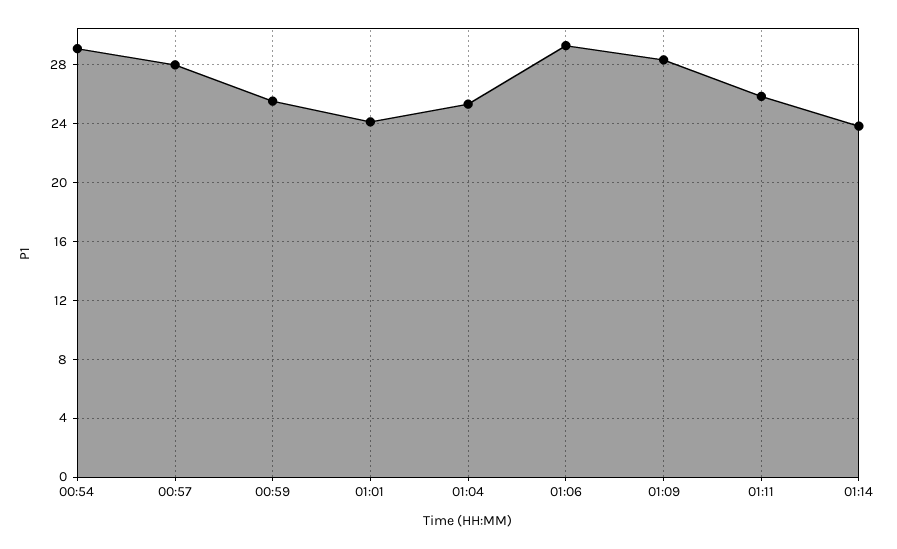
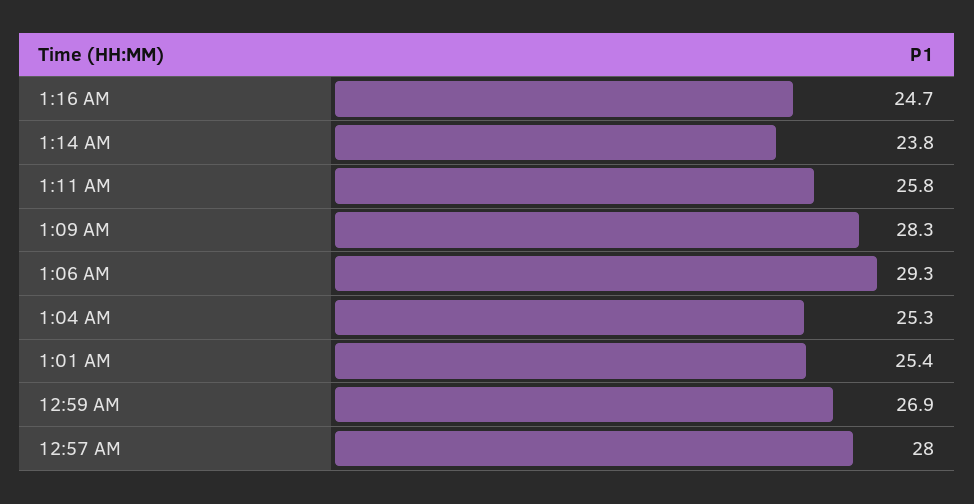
00:54: 29 -> none
00:59: 25.5 -> 26.9
01:01: 24 -> 25.4
1:16 AM: none -> 24.7

